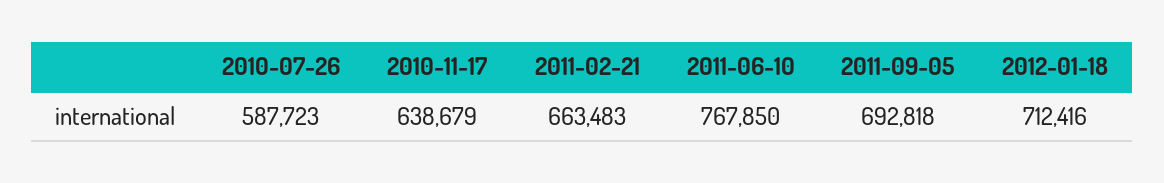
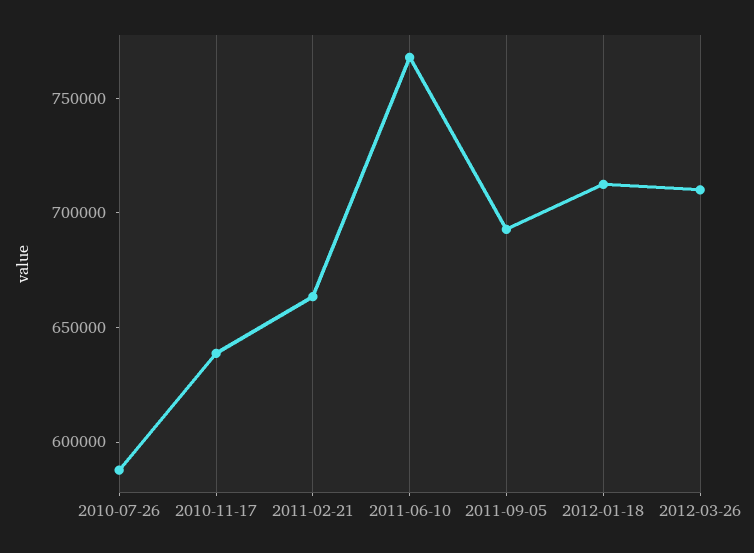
2012-03-26: none -> 710000

